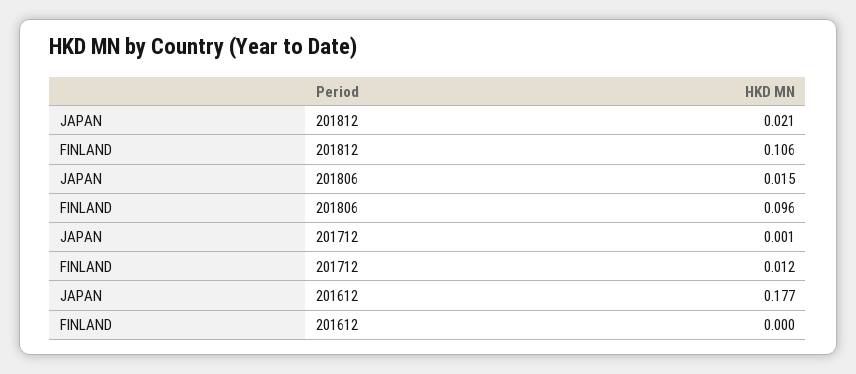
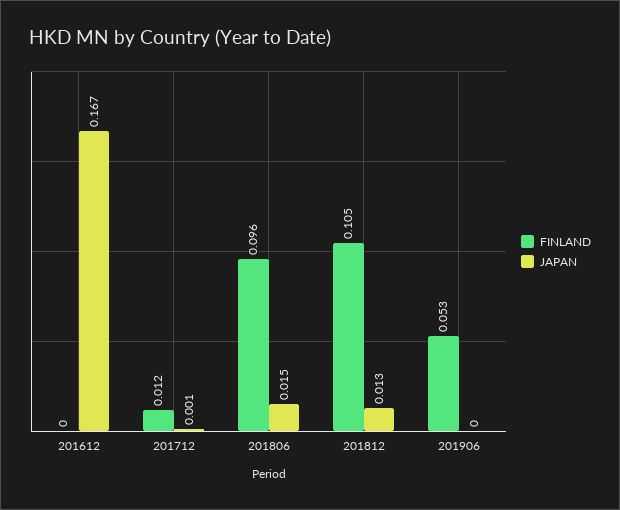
JAPAN, 201812: 0.021 -> 0.013
FINLAND, 201812: 0.106 -> 0.105
JAPAN, 201612: 0.177 -> 0.167
FINLAND, 201906: none -> 0.053
JAPAN, 201906: none -> 0

